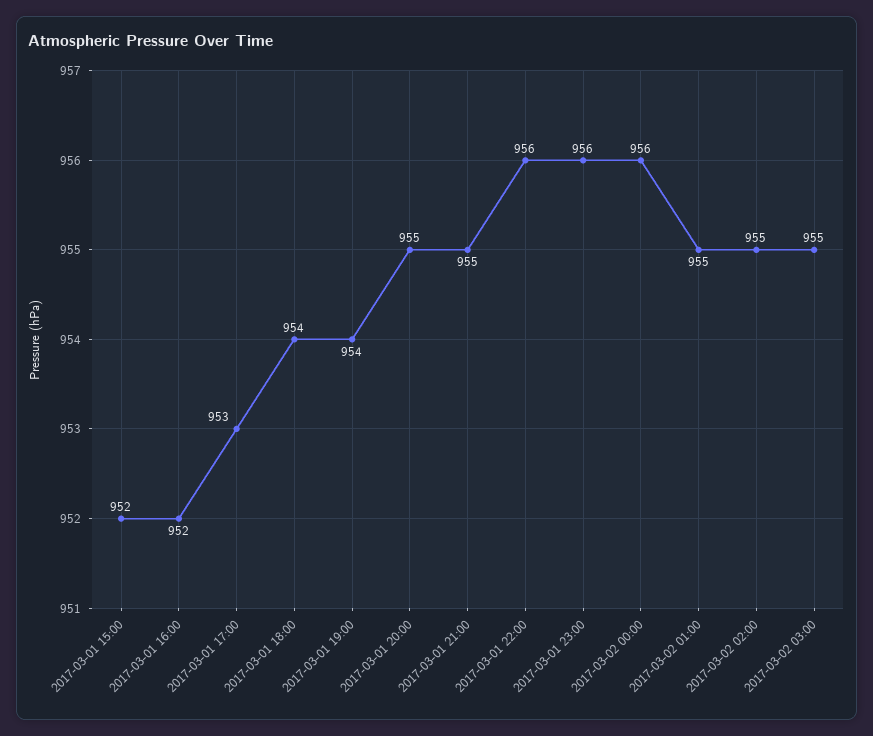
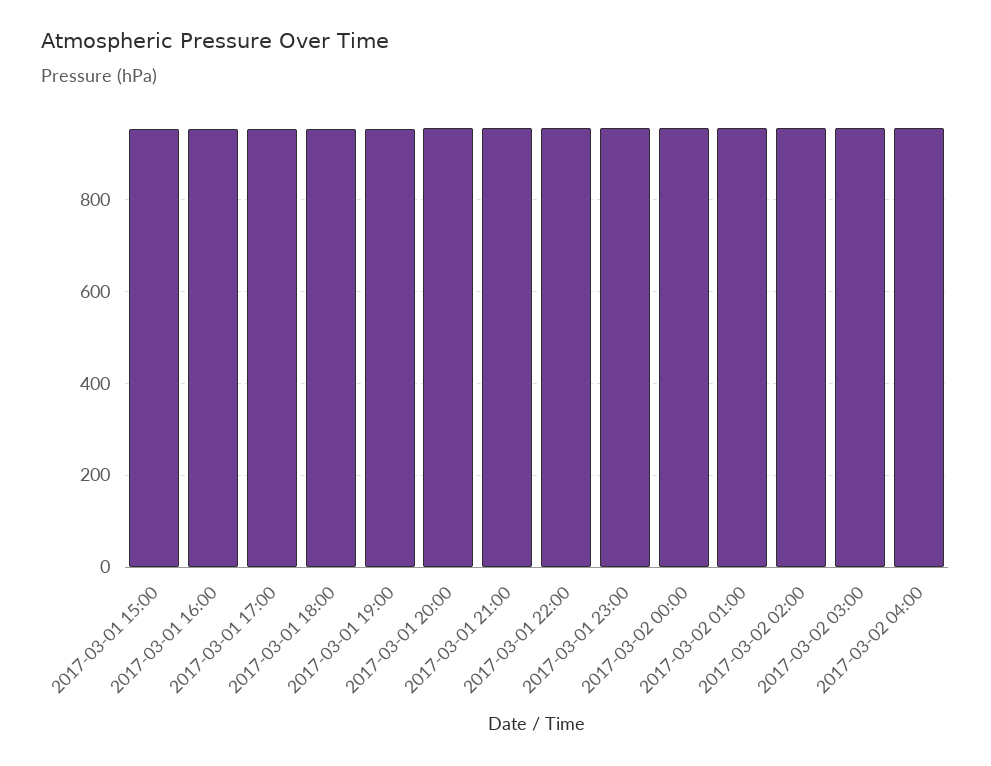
2017-03-02 04:00: none -> 960

